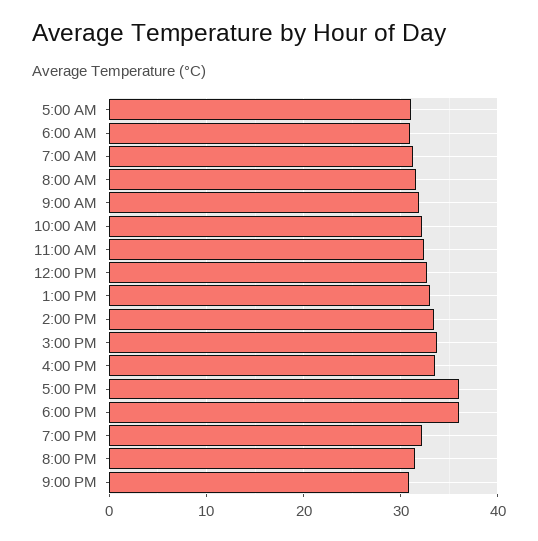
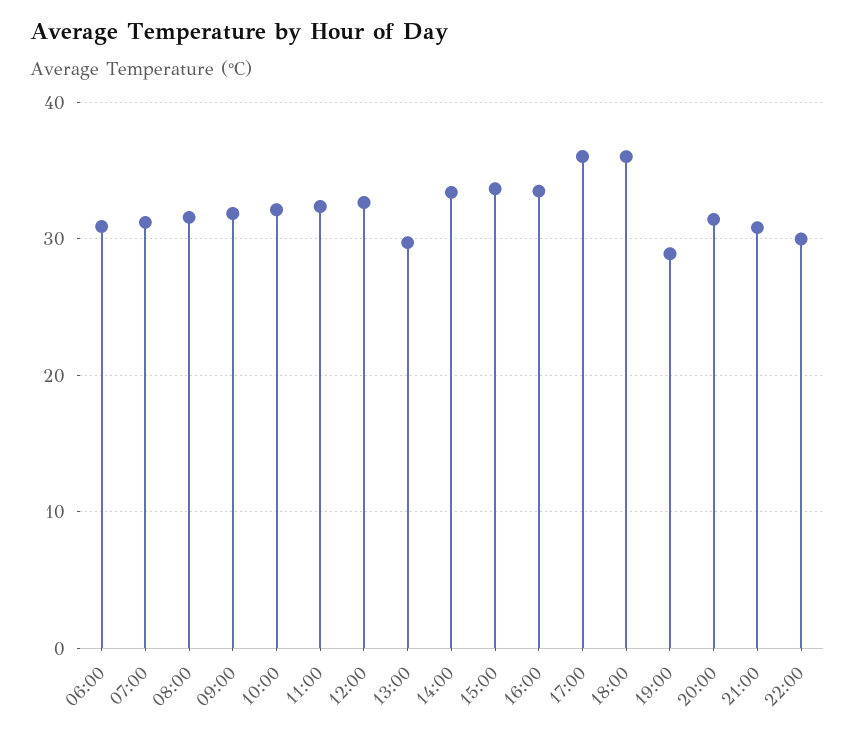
5:00 AM: 31 -> none
1:00 PM: 33 -> 30
7:00 PM: 32 -> 29
22:00: none -> 30

